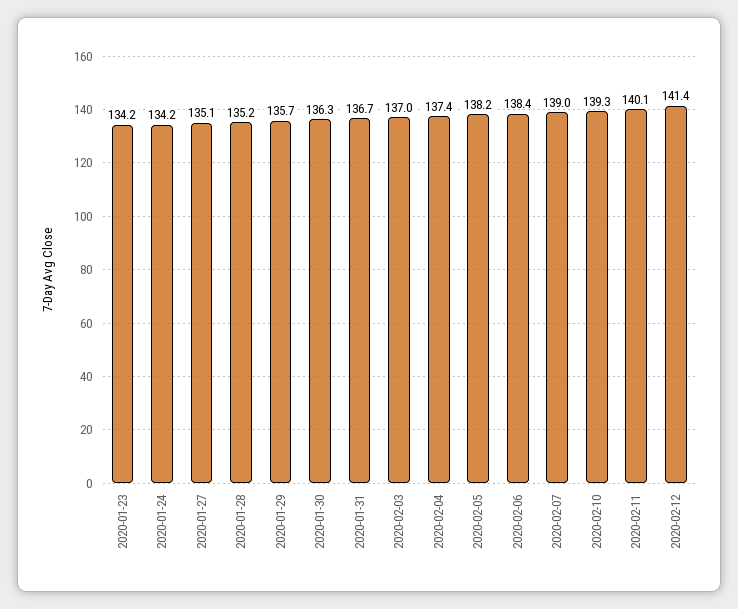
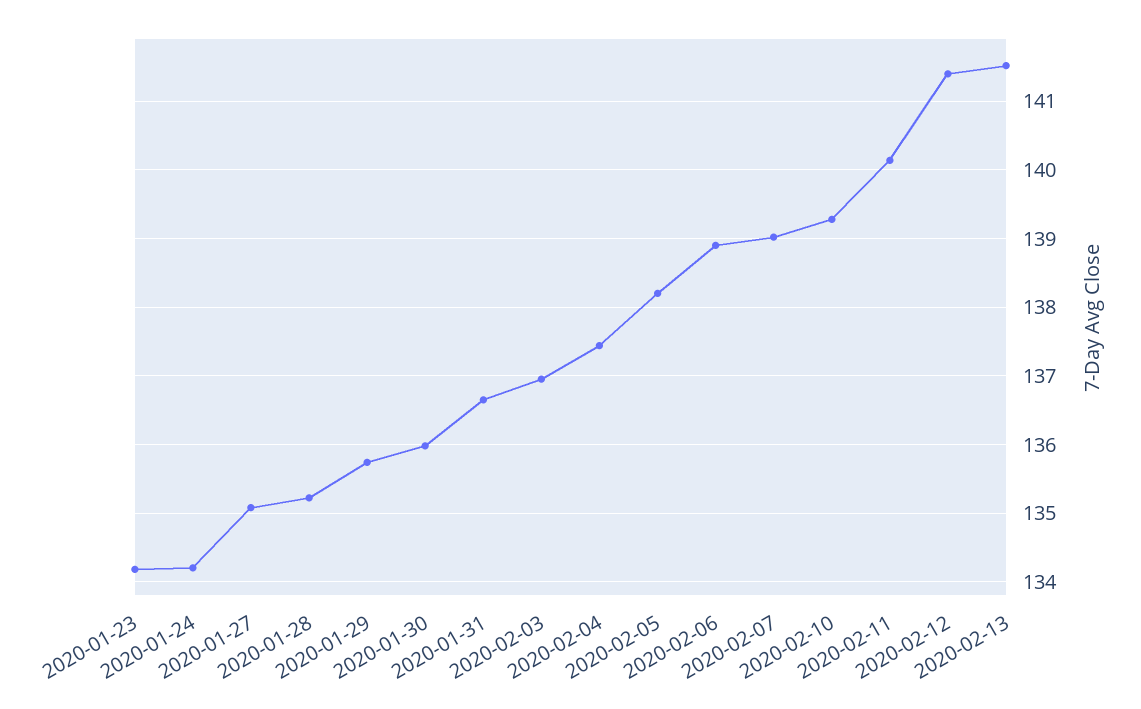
2020-01-30: 136.3 -> 136
2020-02-06: 138.4 -> 138.9
2020-02-13: none -> 141.5

